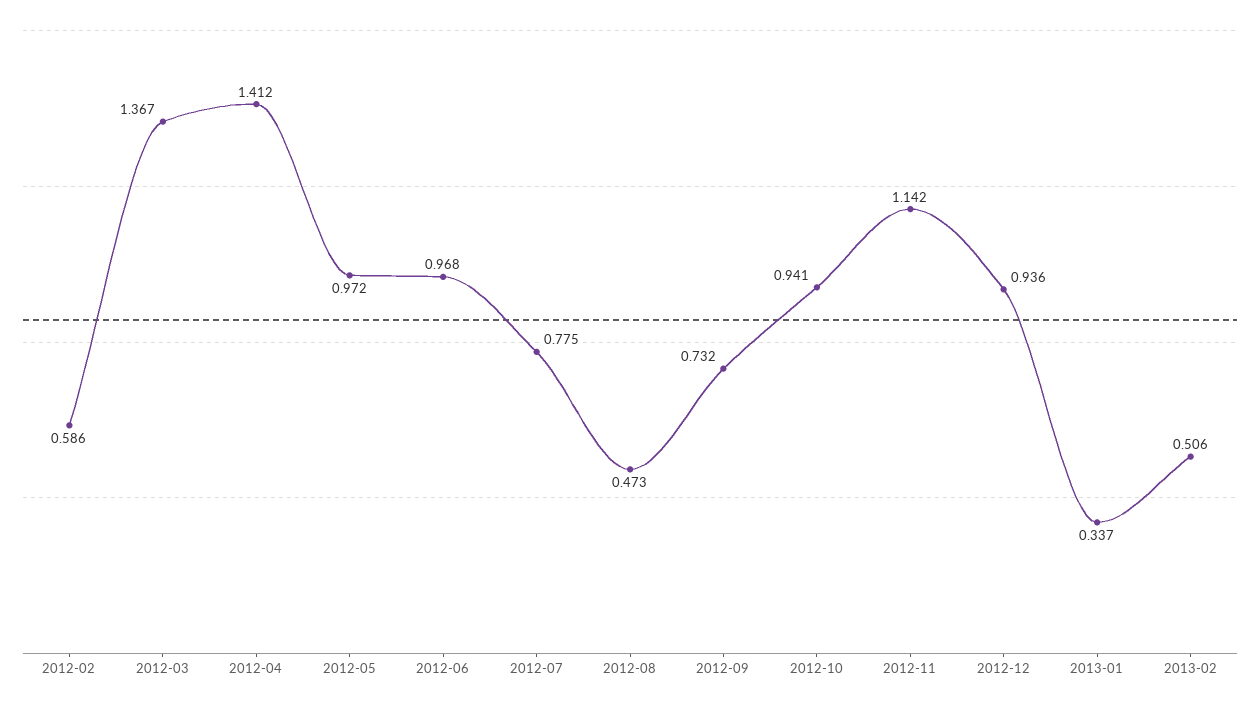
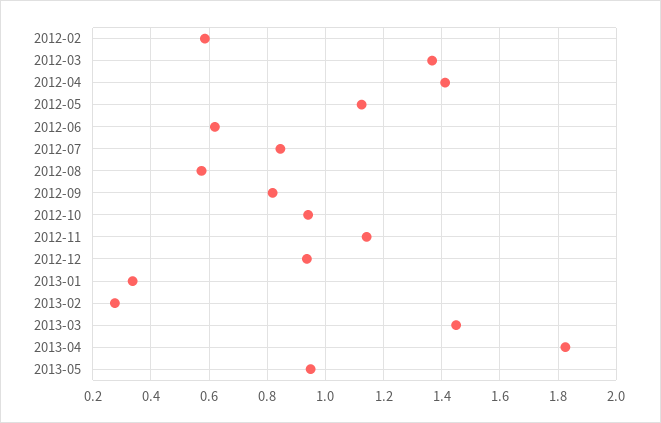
2012-05: 0.972 -> 1.125
2012-06: 0.968 -> 0.625
2012-07: 0.775 -> 0.85
2012-08: 0.473 -> 0.575
2012-09: 0.732 -> 0.825
2013-02: 0.506 -> 0.275
2013-03: none -> 1.45
2013-04: none -> 1.825
2013-05: none -> 0.95

